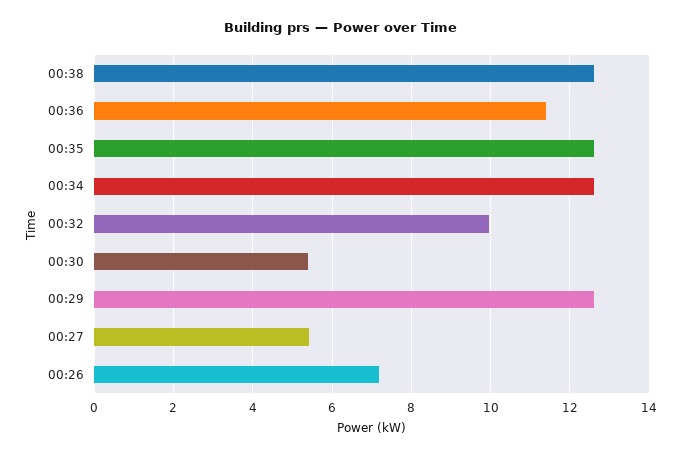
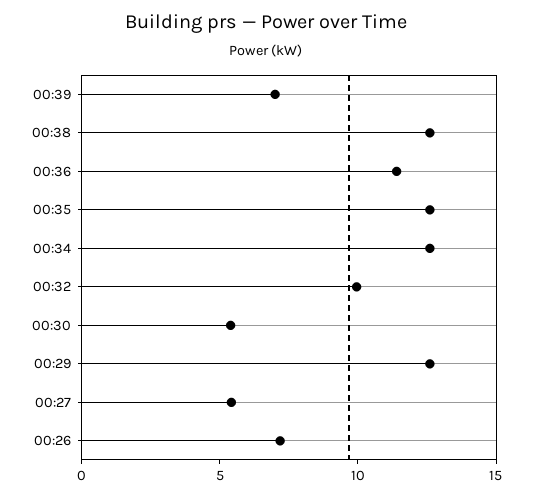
00:39: none -> 7

